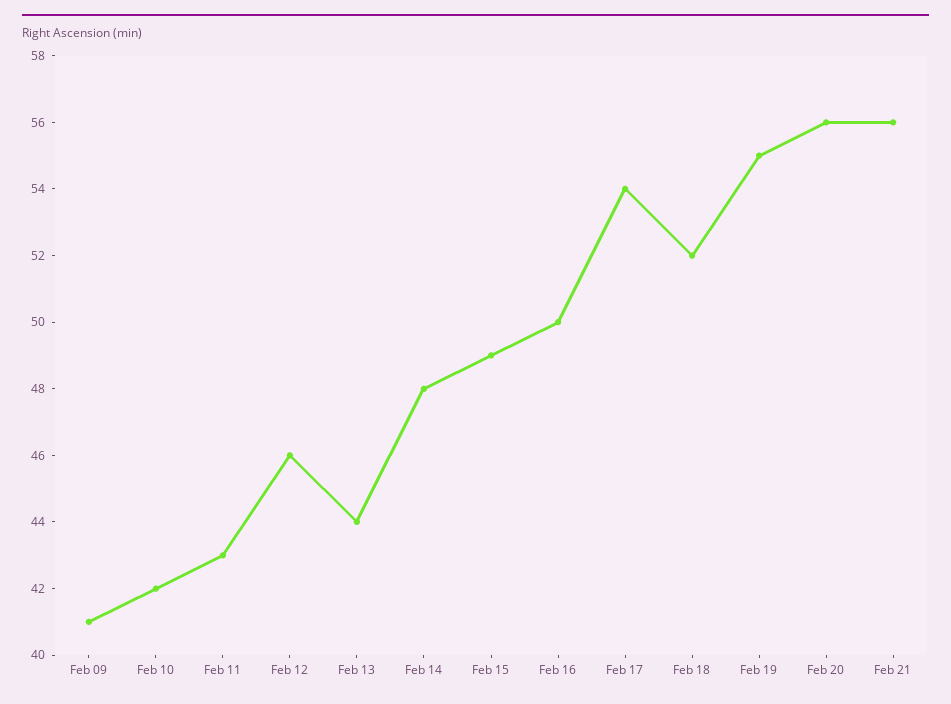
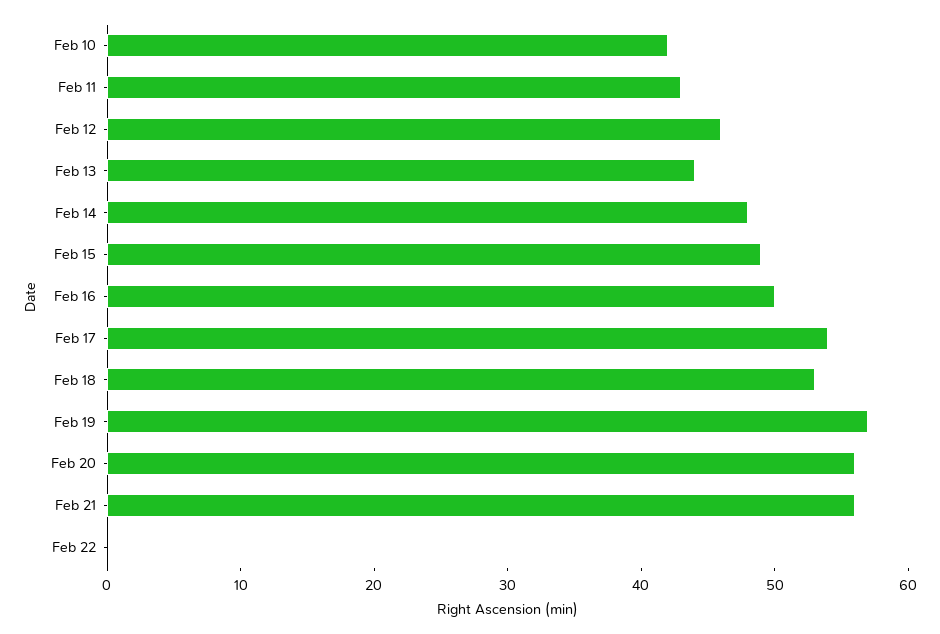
Feb 09: 41 -> none
Feb 18: 52 -> 53
Feb 19: 55 -> 57
Feb 22: none -> 0

